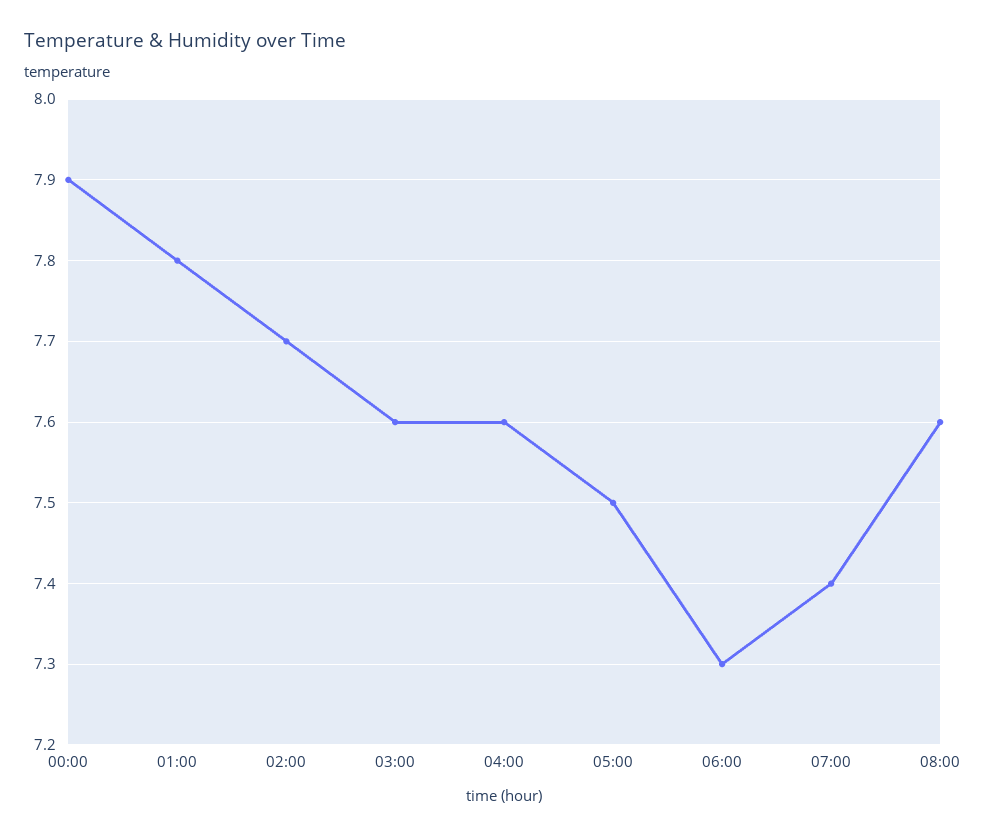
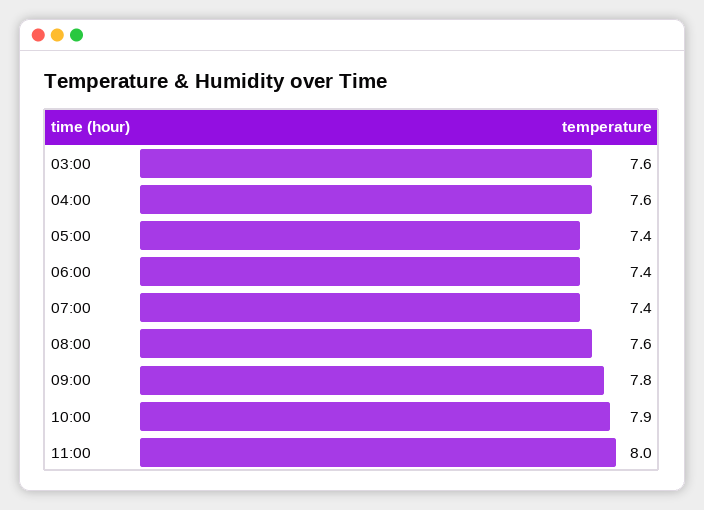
00:00: 7.9 -> none
01:00: 7.8 -> none
02:00: 7.7 -> none
05:00: 7.5 -> 7.4
06:00: 7.3 -> 7.4
09:00: none -> 7.8
10:00: none -> 7.9
11:00: none -> 8

